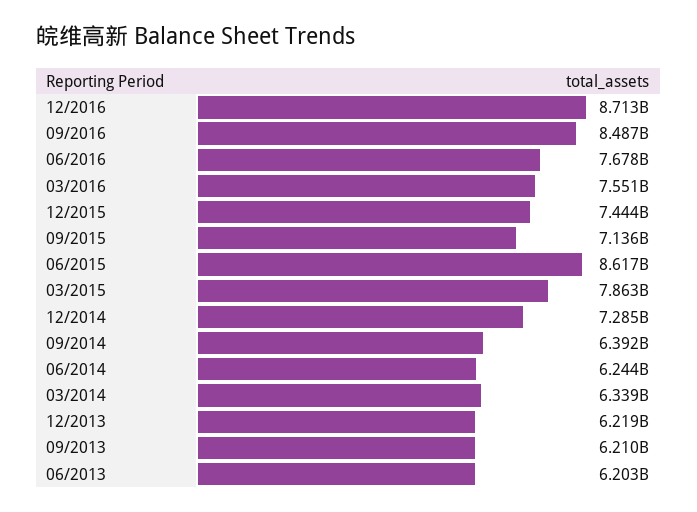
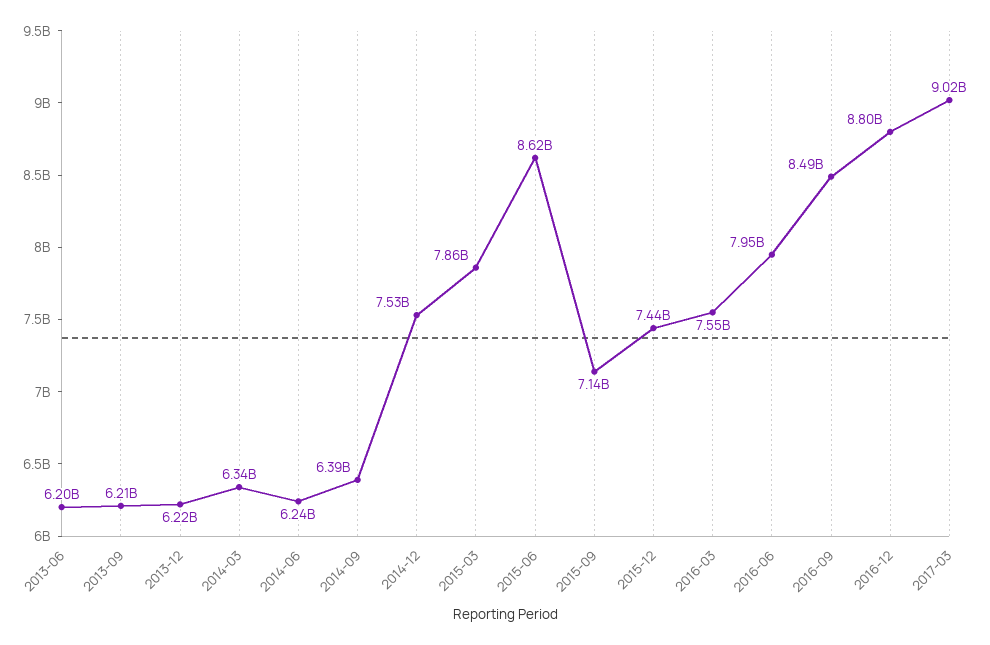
12/2016: 8713000000 -> 8800000000
06/2016: 7678000000 -> 7950000000
12/2014: 7285000000 -> 7530000000
2017-03: none -> 9020000000

